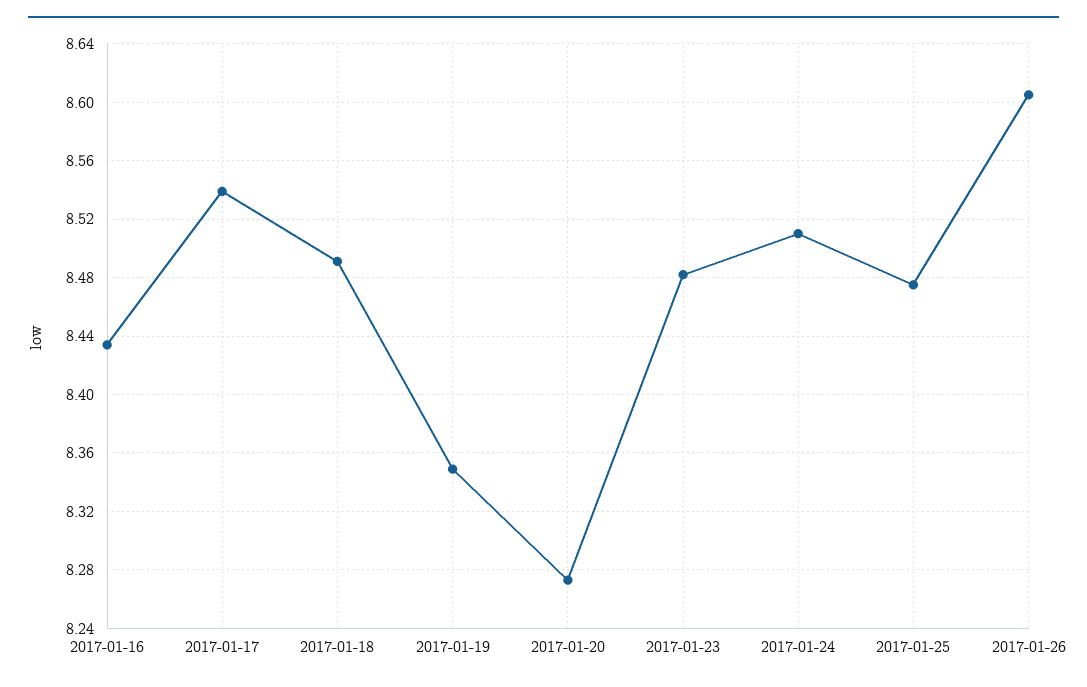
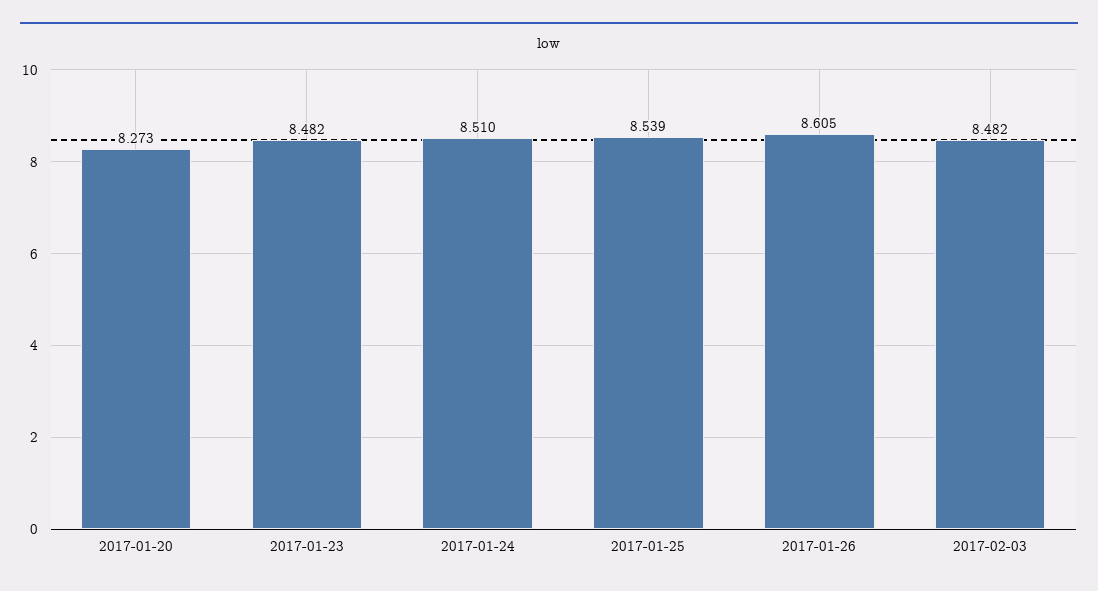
2017-01-16: 8.435 -> none
2017-01-17: 8.54 -> none
2017-01-18: 8.49 -> none
2017-01-19: 8.35 -> none
2017-01-25: 8.475 -> 8.539
2017-02-03: none -> 8.482

